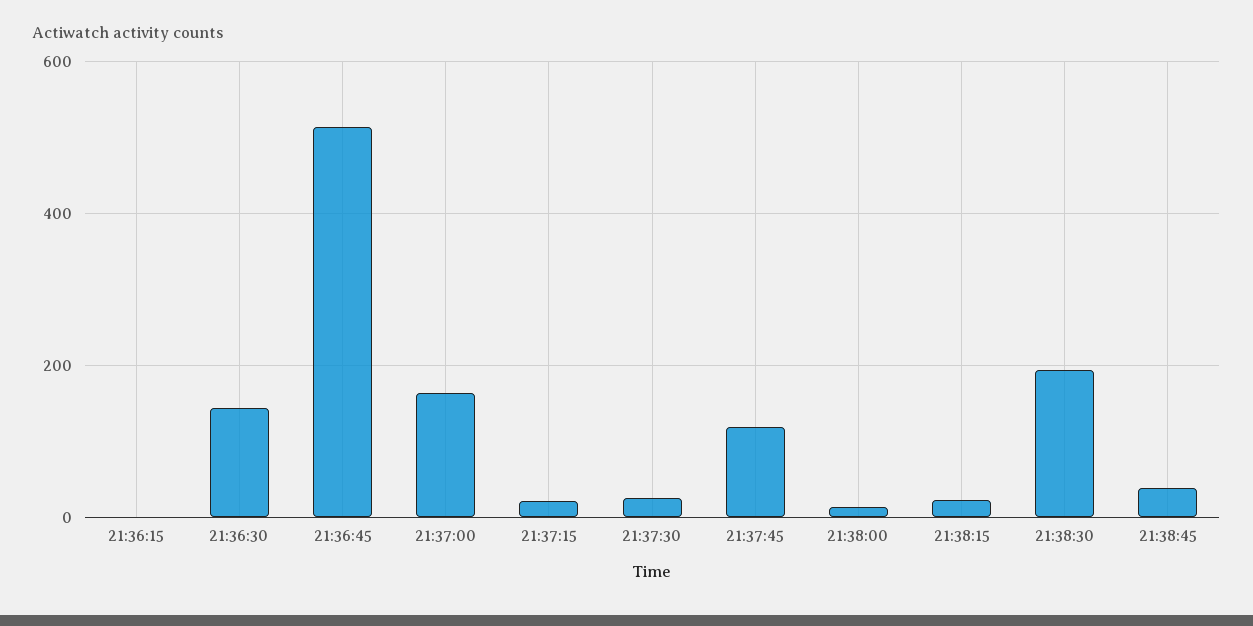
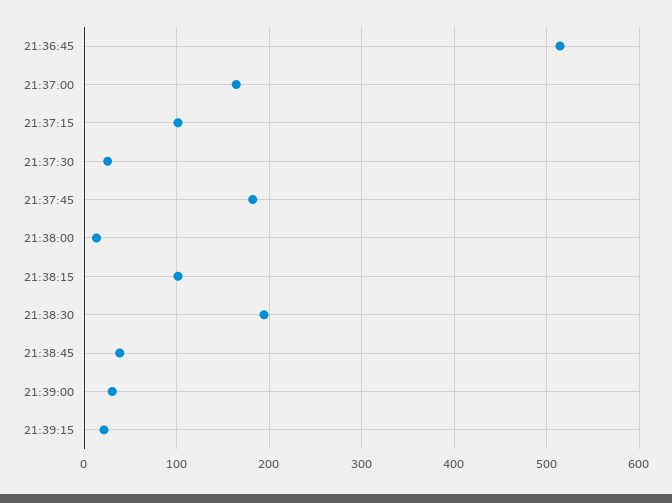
21:36:15: 0 -> none
21:36:30: 140 -> none
21:37:15: 20 -> 100
21:37:45: 120 -> 180
21:38:15: 20 -> 100
21:39:00: none -> 30
21:39:15: none -> 20

